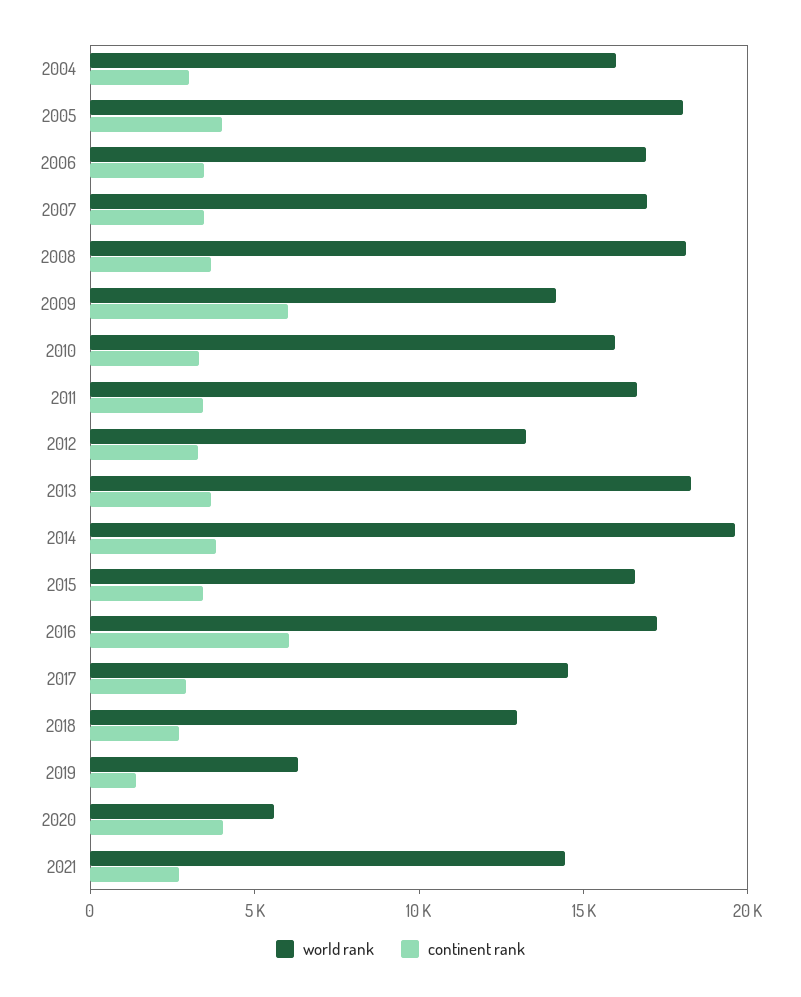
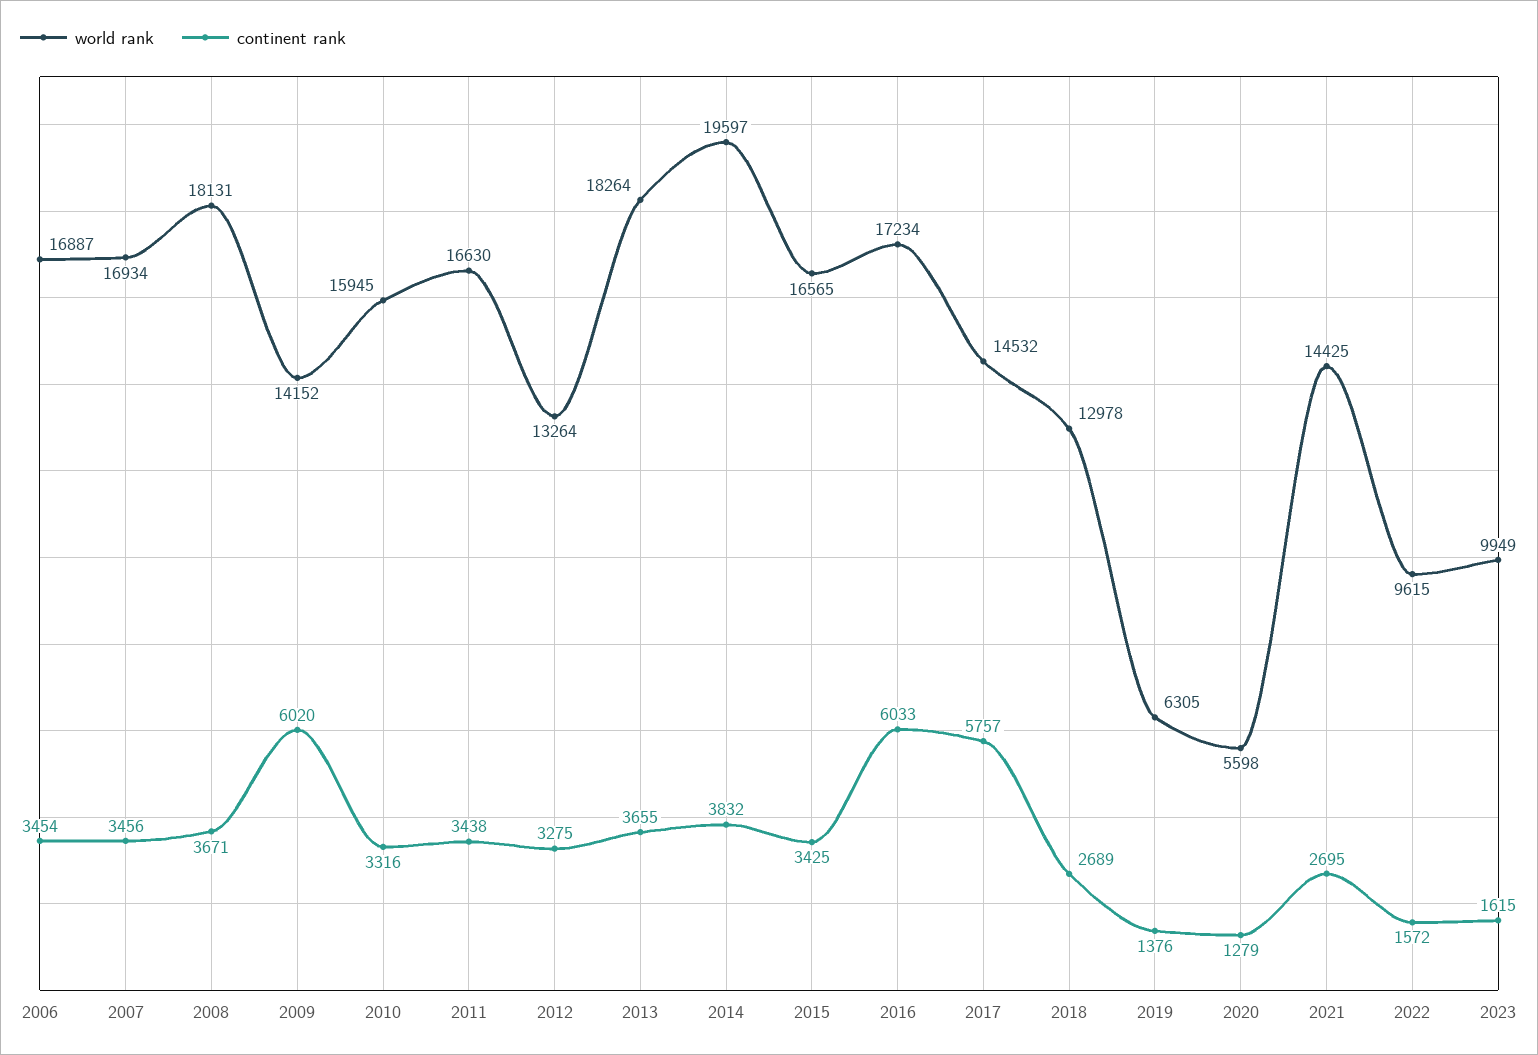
world rank, 2004: 16000 -> none
continent rank, 2004: 3000 -> none
world rank, 2005: 18000 -> none
continent rank, 2005: 4000 -> none
continent rank, 2017: 3000 -> 5757
continent rank, 2020: 4000 -> 1279
world rank, 2022: none -> 9615
continent rank, 2022: none -> 1572
world rank, 2023: none -> 9949
continent rank, 2023: none -> 1615

